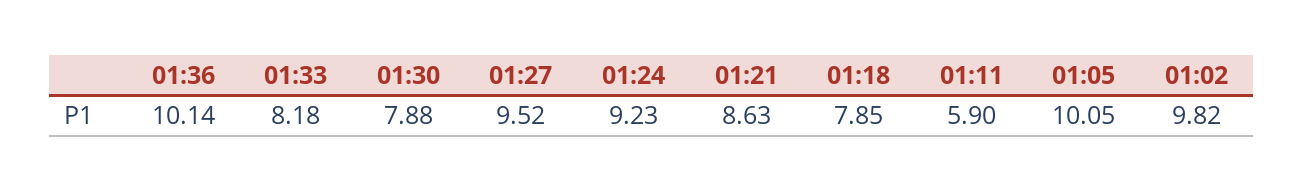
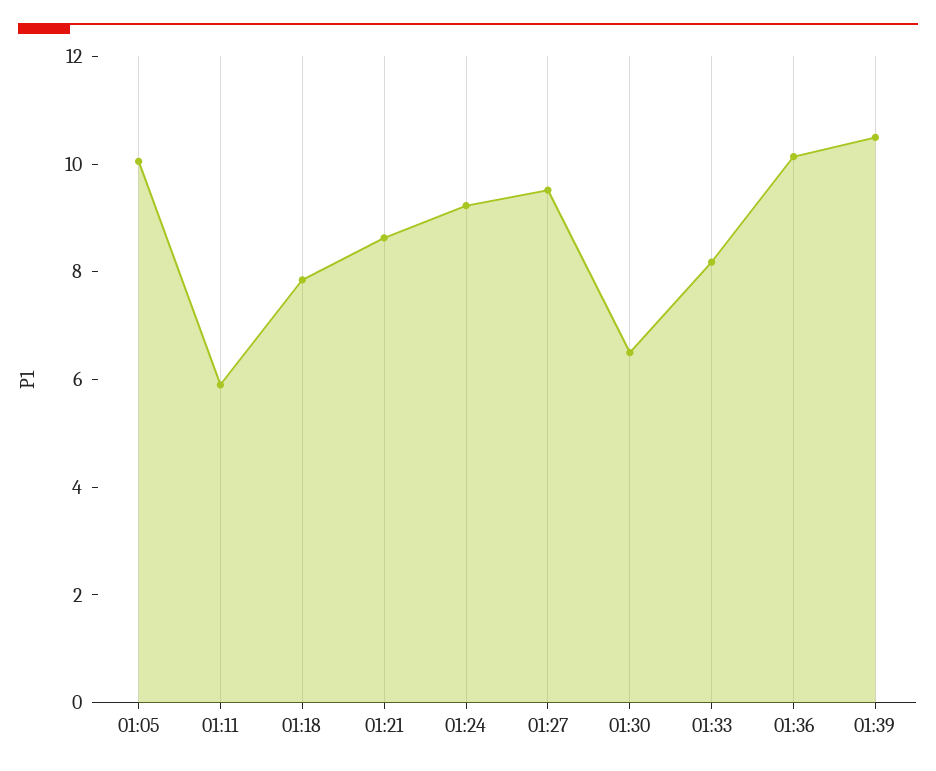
01:30: 7.88 -> 6.5
01:02: 9.82 -> none
01:39: none -> 10.5

